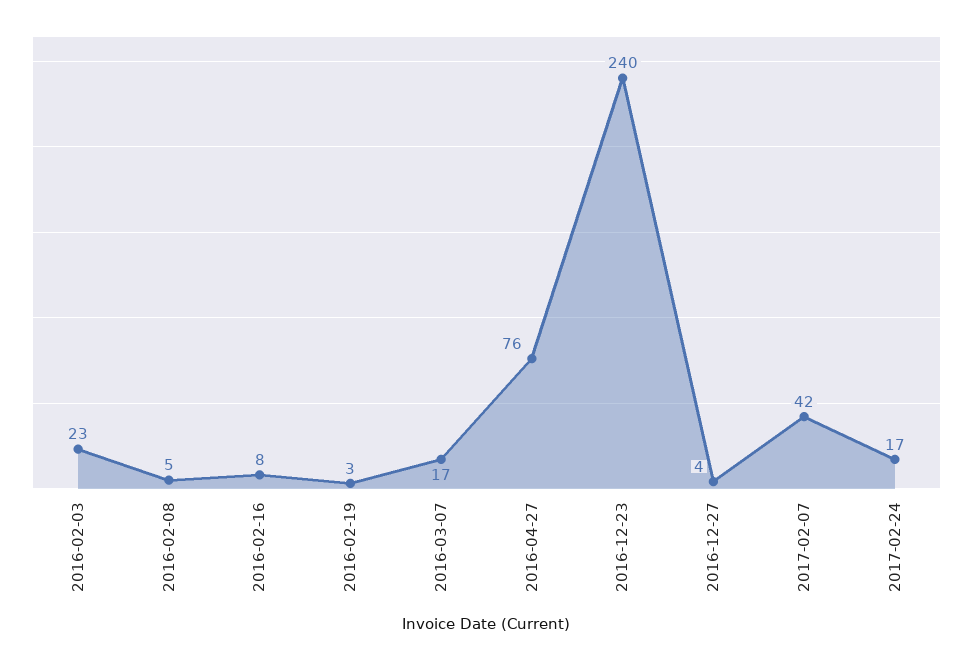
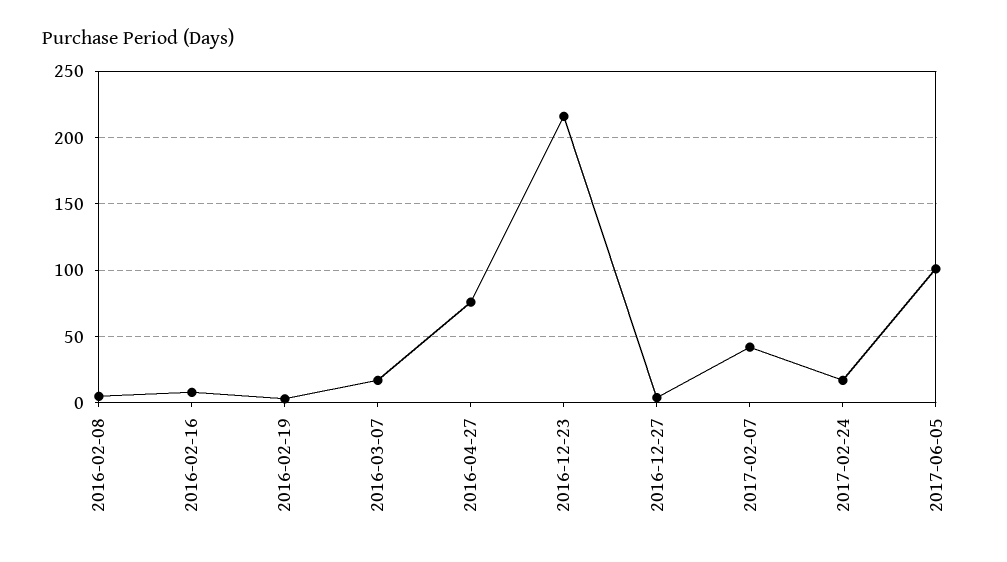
2016-02-03: 23 -> none
2016-12-23: 240 -> 215
2017-06-05: none -> 100

